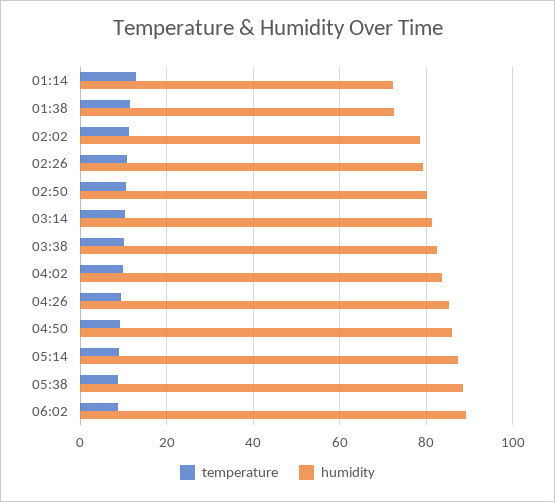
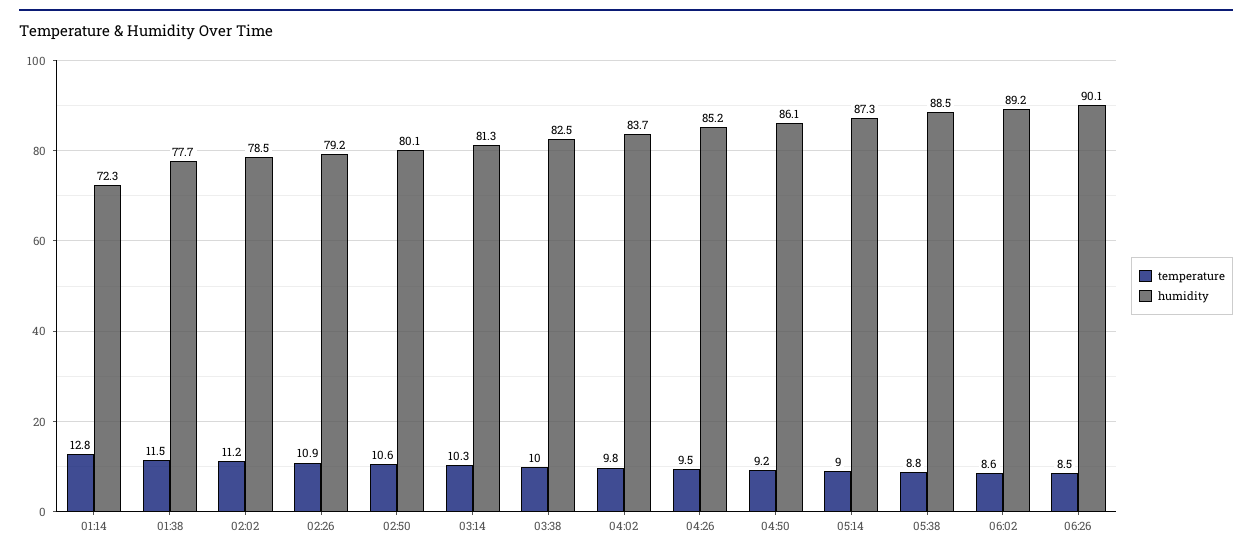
humidity, 01:38: 72 -> 77.7
temperature, 06:26: none -> 8.5
humidity, 06:26: none -> 90.1

